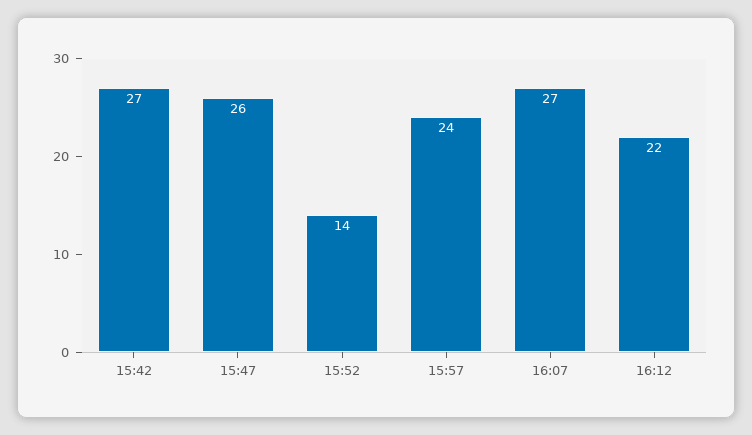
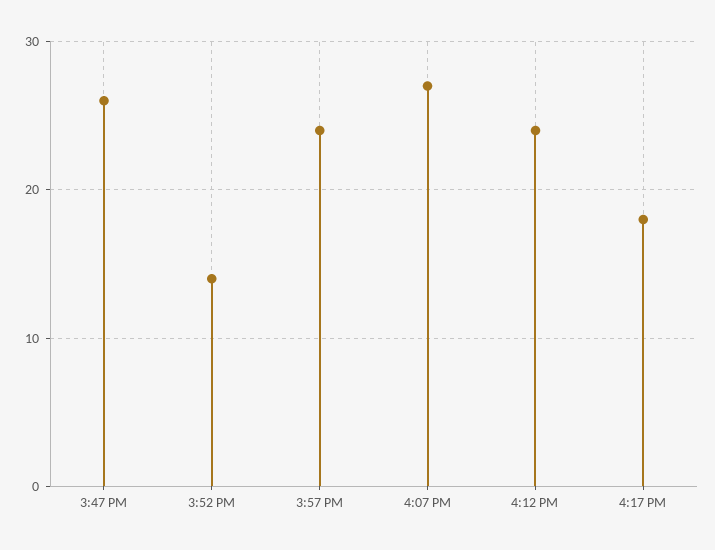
15:42: 27 -> none
16:12: 22 -> 24
4:17 PM: none -> 18

